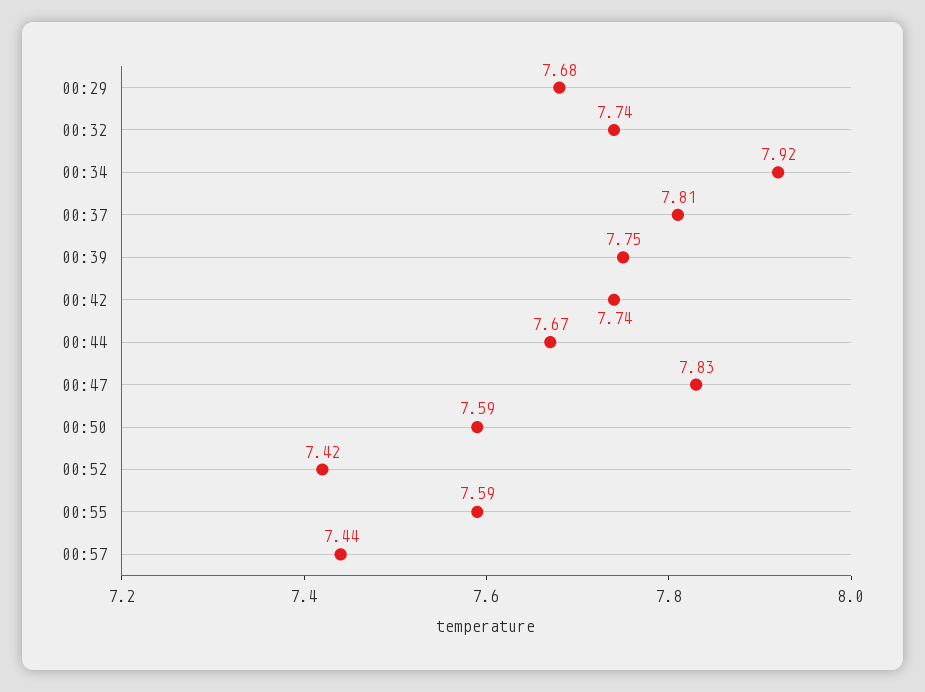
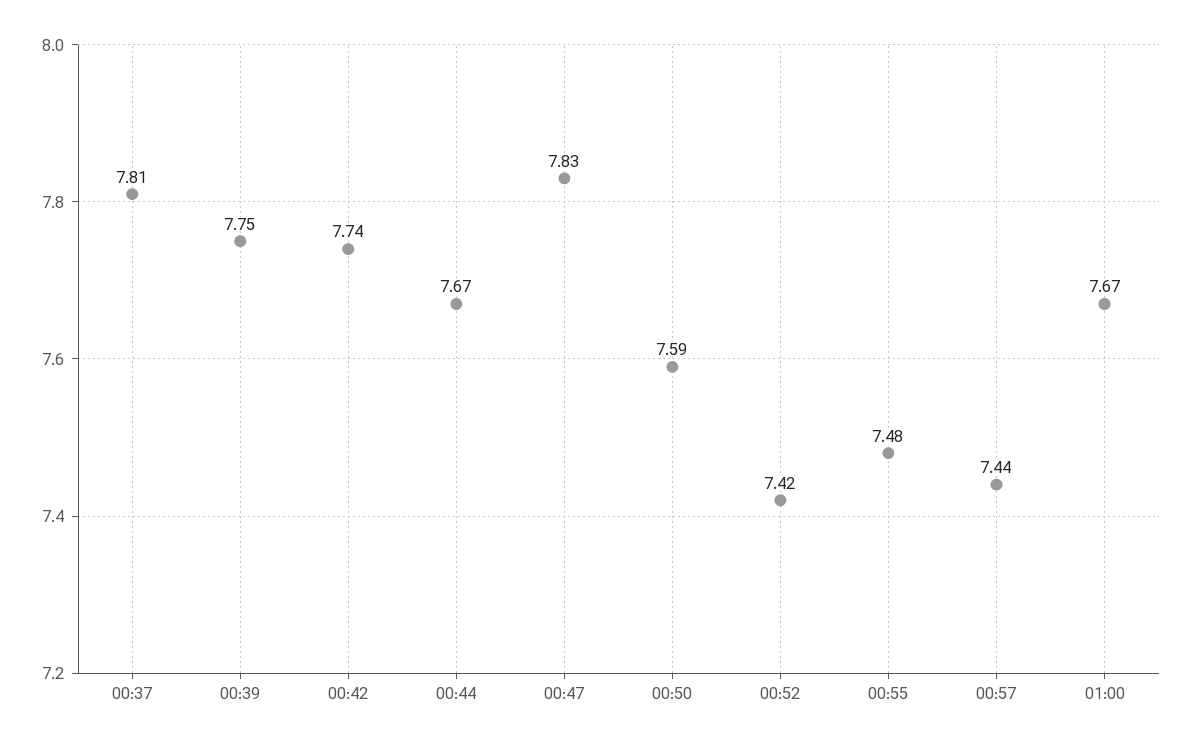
00:29: 7.68 -> none
00:32: 7.74 -> none
00:34: 7.92 -> none
00:55: 7.59 -> 7.48
01:00: none -> 7.67

